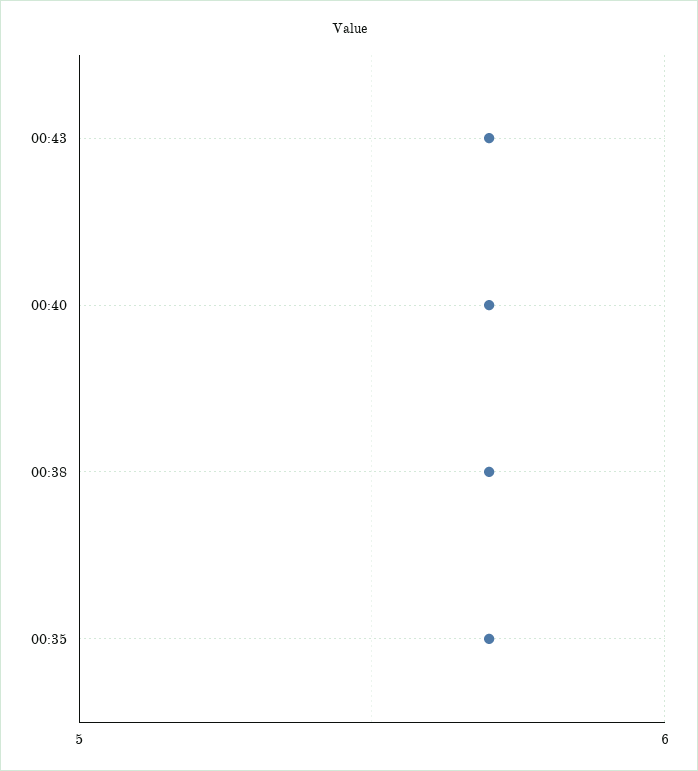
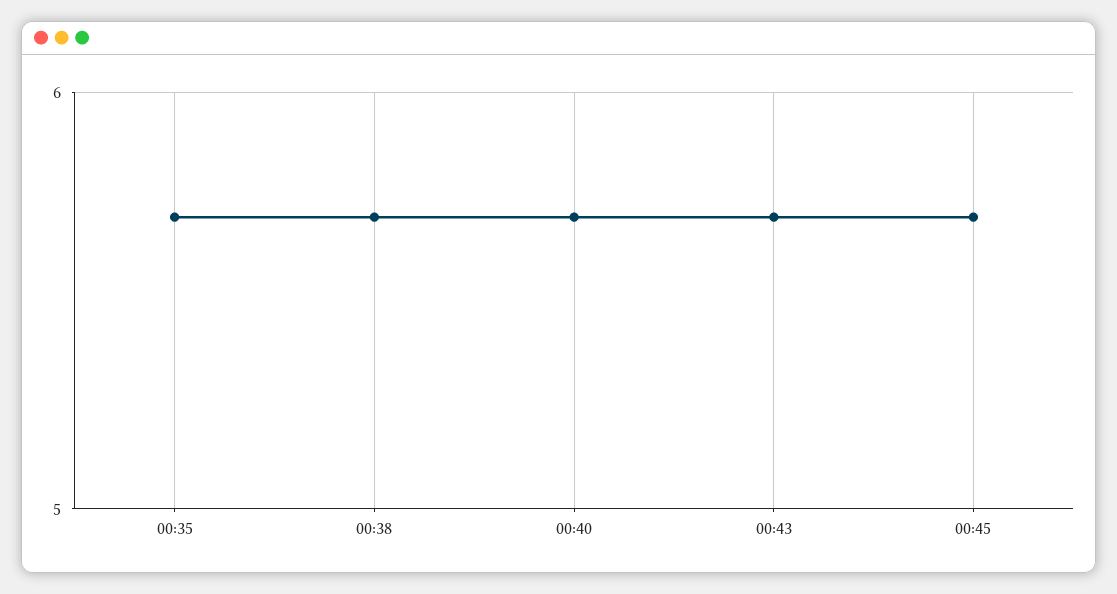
00:45: none -> 5.7

